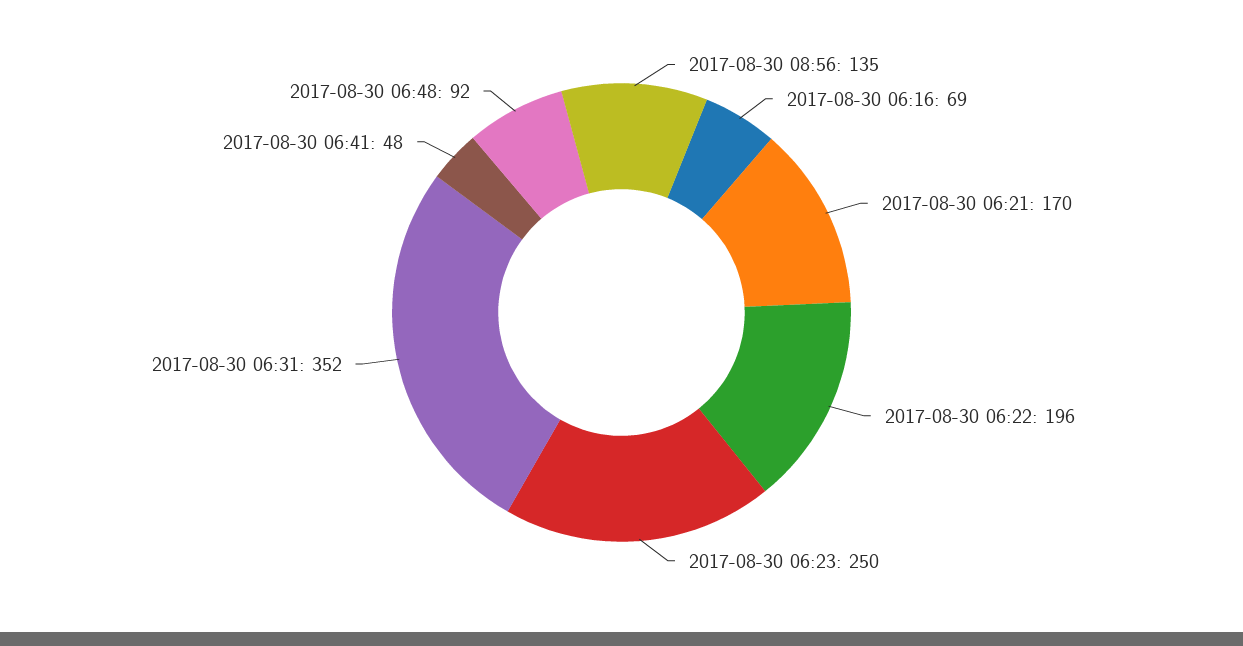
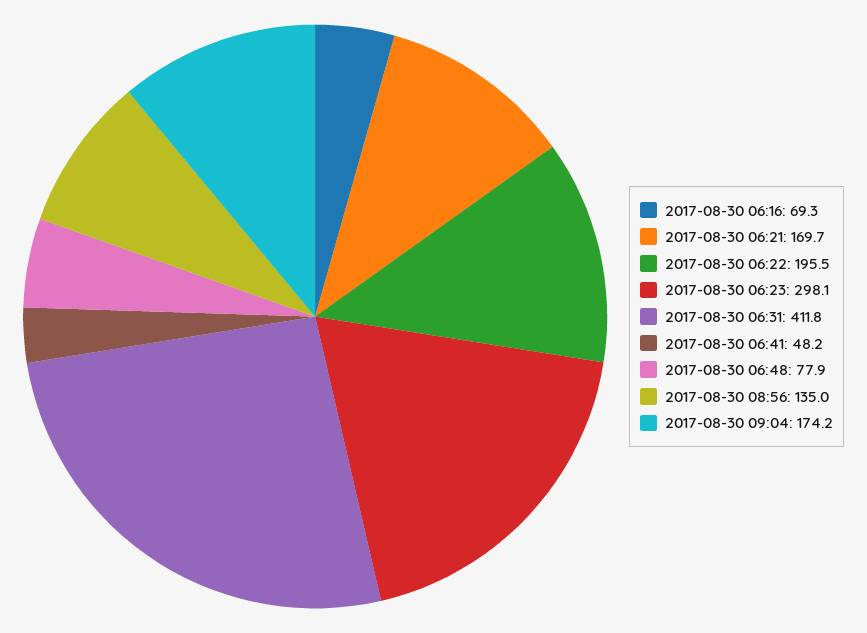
2017-08-30 06:23: 250 -> 298.1
2017-08-30 06:31: 352 -> 411.8
2017-08-30 06:48: 92 -> 77.9
2017-08-30 09:04: none -> 174.2

